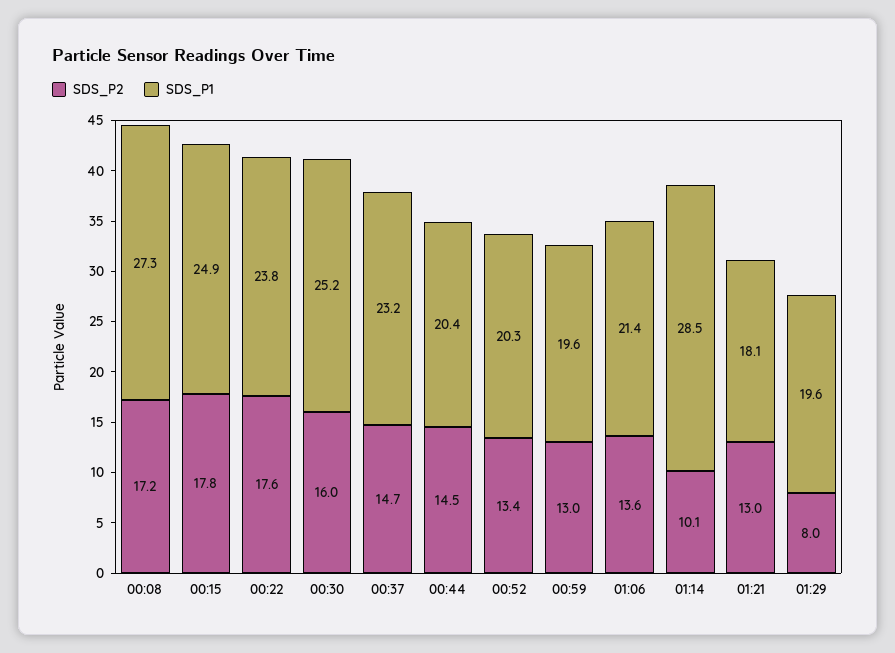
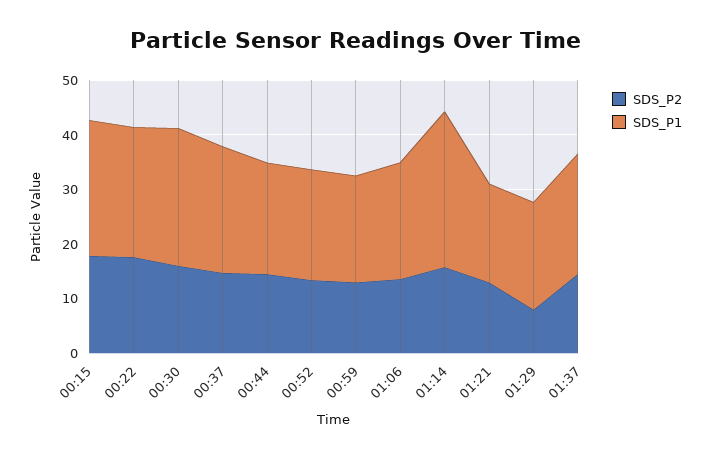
SDS_P2, 00:08: 17.2 -> none
SDS_P1, 00:08: 27.3 -> none
SDS_P2, 01:14: 10.1 -> 16
SDS_P2, 01:37: none -> 14
SDS_P1, 01:37: none -> 22

